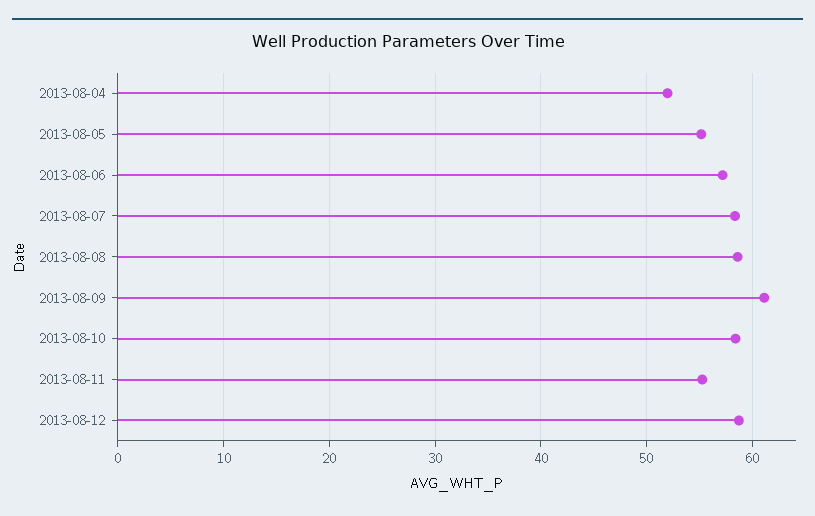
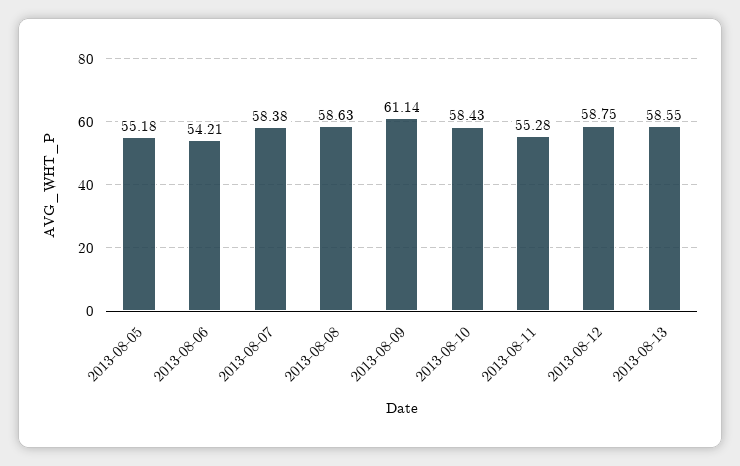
2013-08-04: 52 -> none
2013-08-06: 57 -> 54.21
2013-08-13: none -> 58.55

